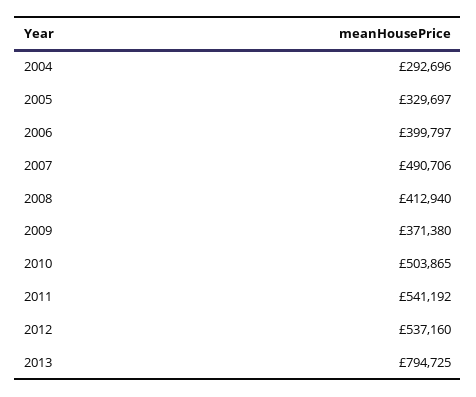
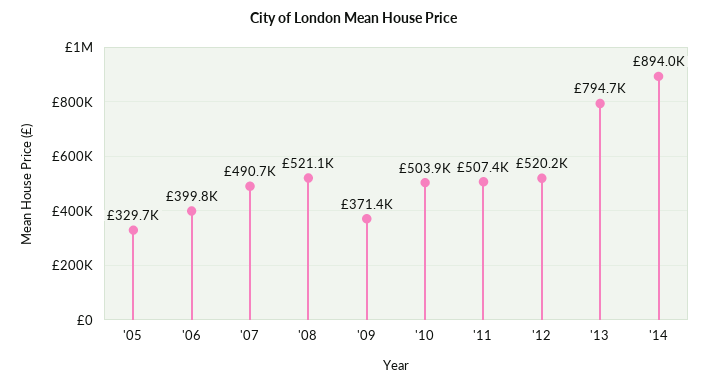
2004: 292696 -> none
2008: 412940 -> 521100
2011: 541192 -> 507400
2012: 537160 -> 520200
'14: none -> 894000

